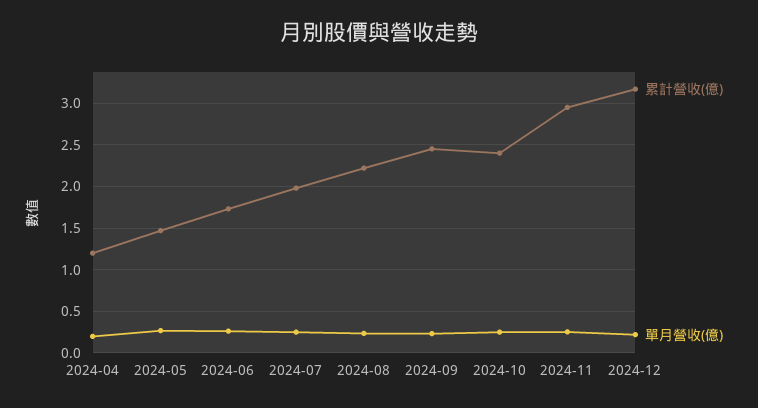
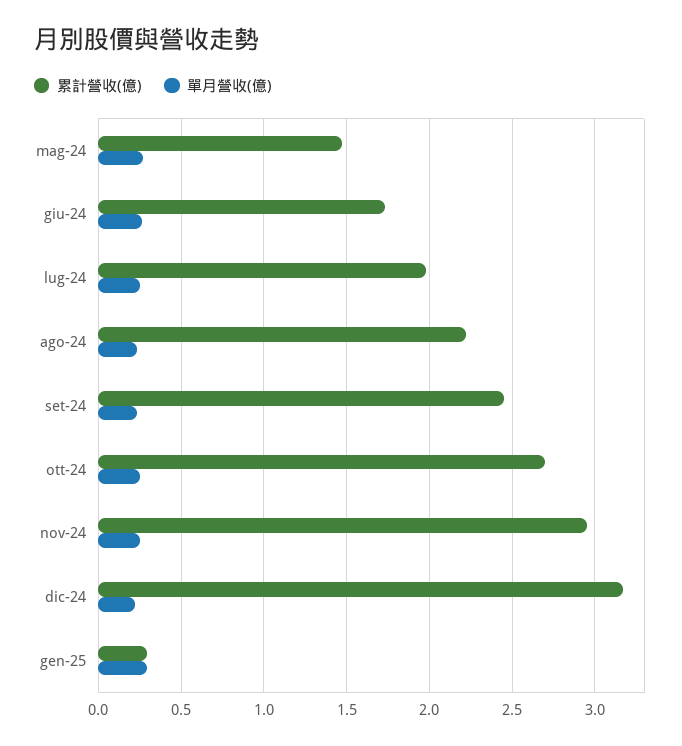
累計營收(億), 2024-04: 1.2 -> none
單月營收(億), 2024-04: 0.2 -> none
累計營收(億), 2024-10: 2.4 -> 2.7
累計營收(億), gen-25: none -> 0.3
單月營收(億), gen-25: none -> 0.3

